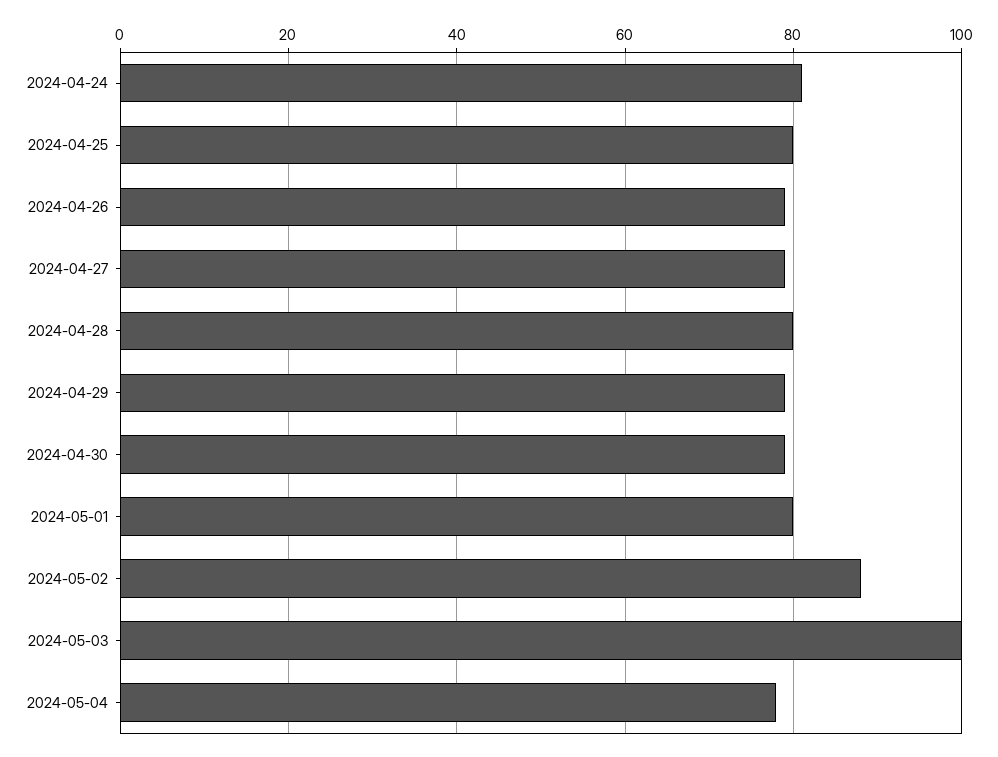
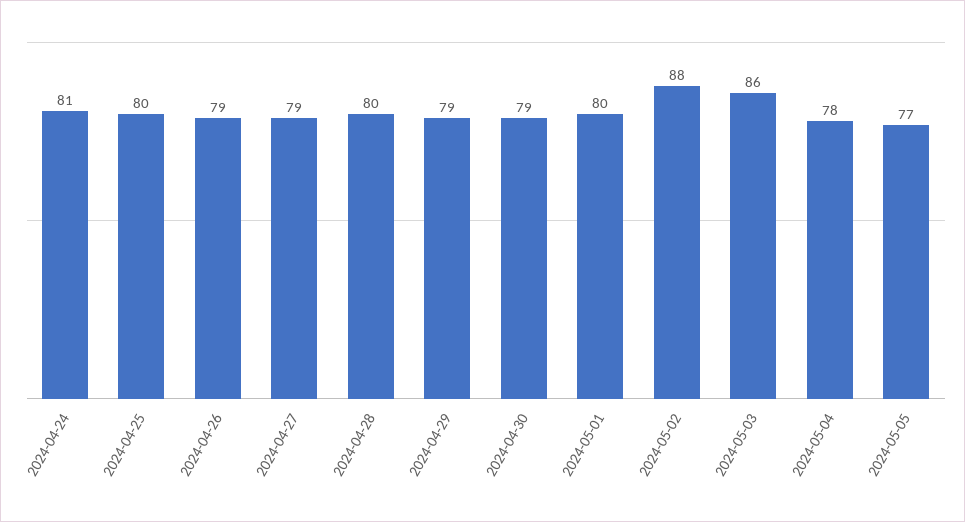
2024-05-03: 100 -> 86
2024-05-05: none -> 77

